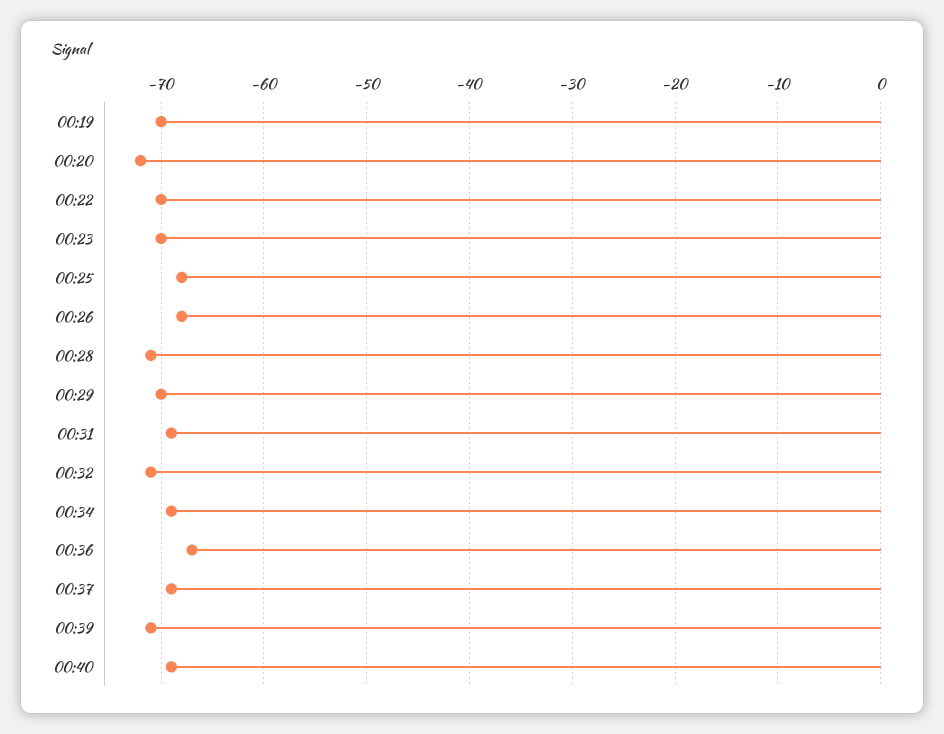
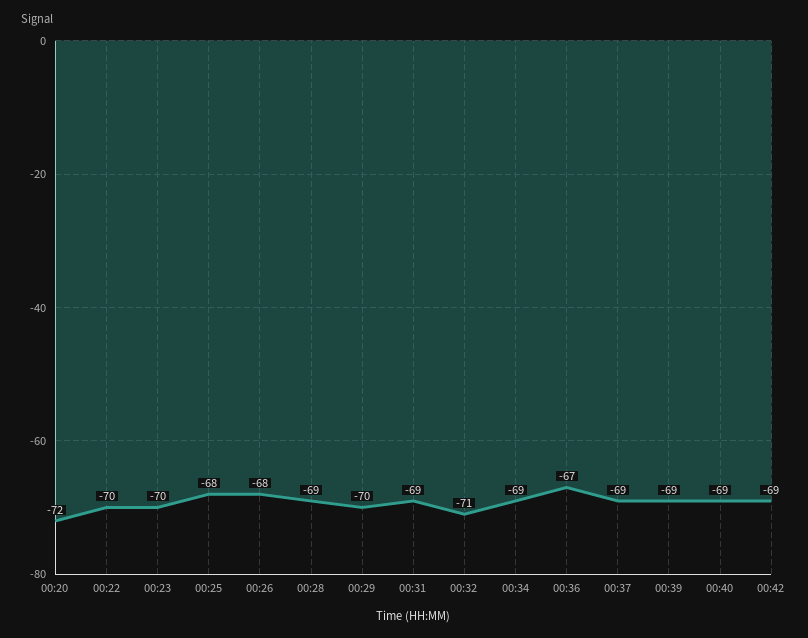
00:19: -70 -> none
00:28: -71 -> -69
00:39: -71 -> -69
00:42: none -> -69

